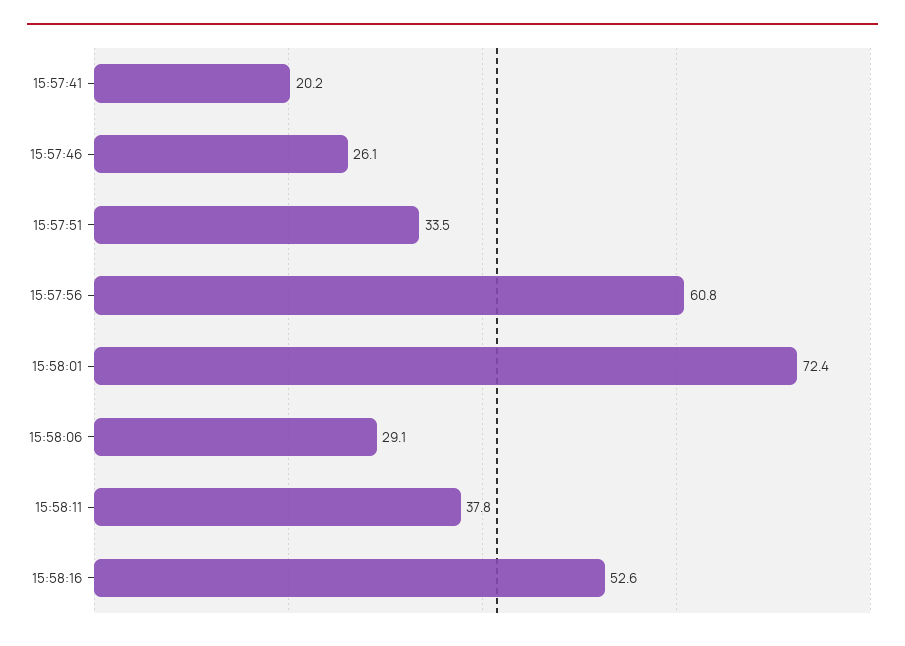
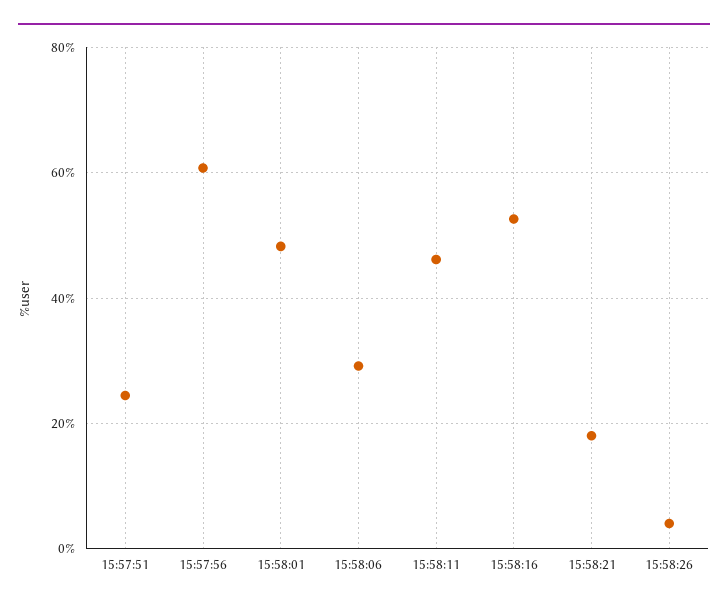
15:57:41: 20.2 -> none
15:57:46: 26.1 -> none
15:57:51: 33.5 -> 24
15:58:01: 72.4 -> 48
15:58:11: 37.8 -> 46
15:58:21: none -> 18
15:58:26: none -> 4

